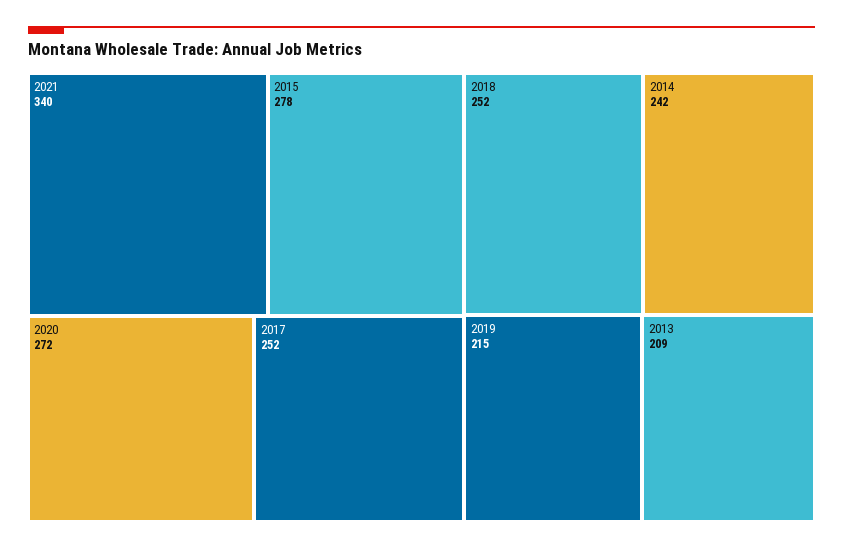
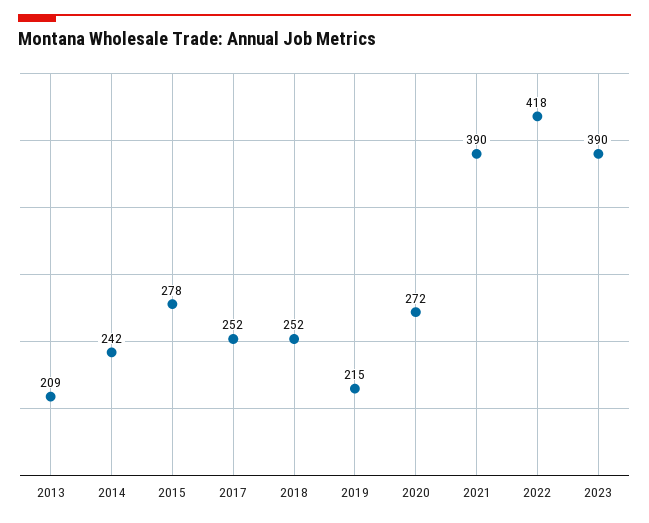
2021: 340 -> 390
2022: none -> 418
2023: none -> 390

